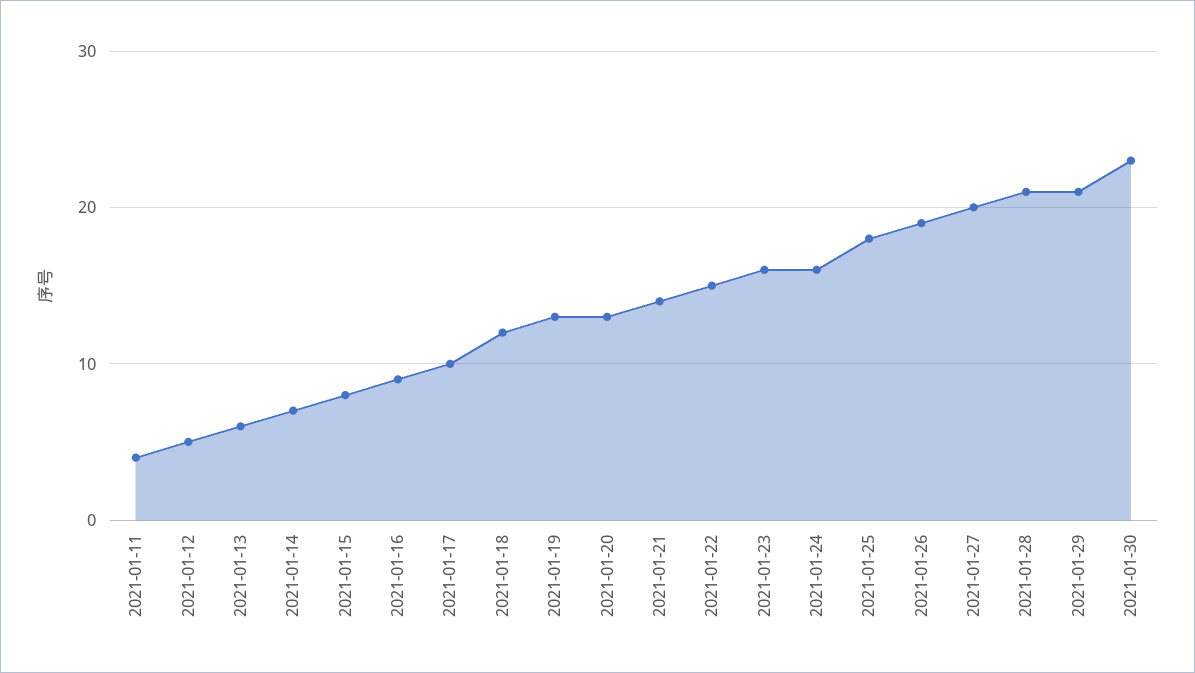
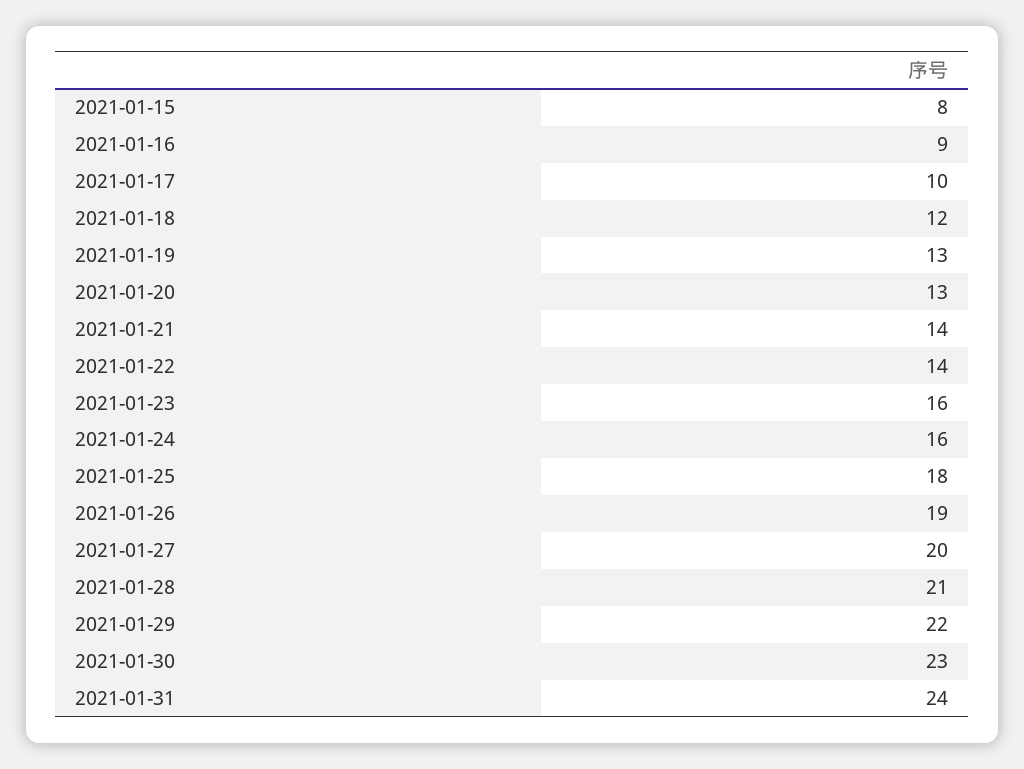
2021-01-11: 4 -> none
2021-01-12: 5 -> none
2021-01-13: 6 -> none
2021-01-14: 7 -> none
2021-01-22: 15 -> 14
2021-01-29: 21 -> 22
2021-01-31: none -> 24

